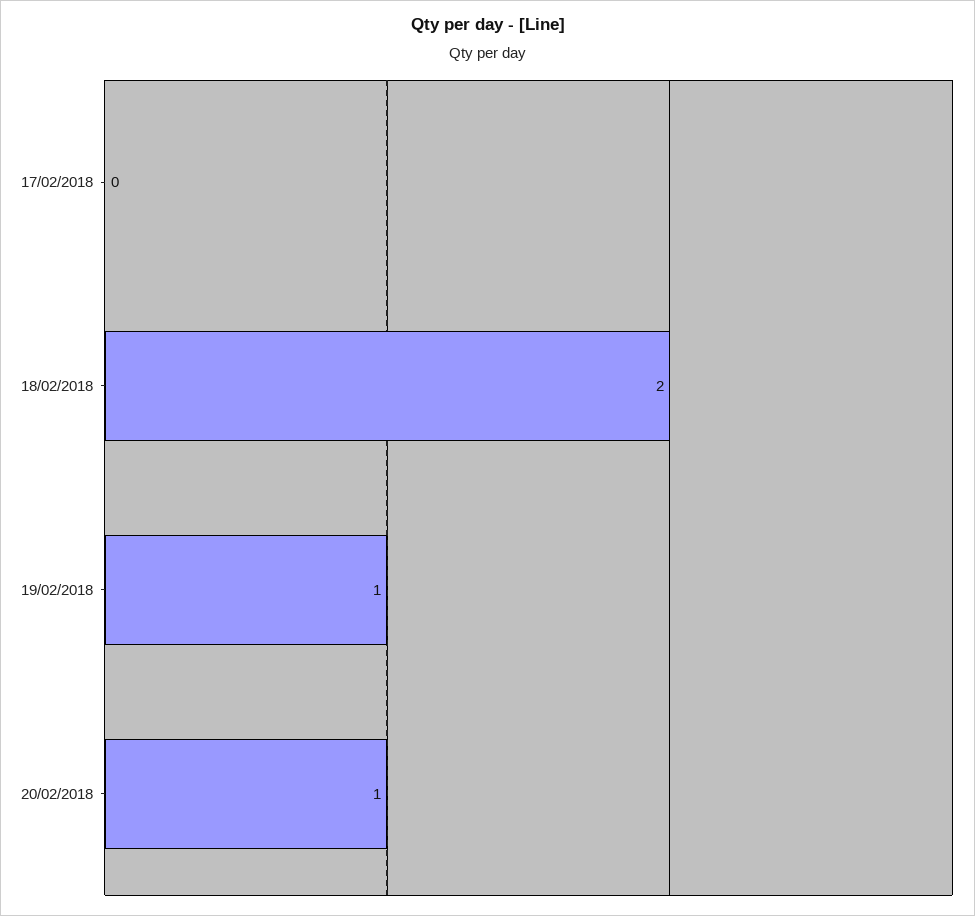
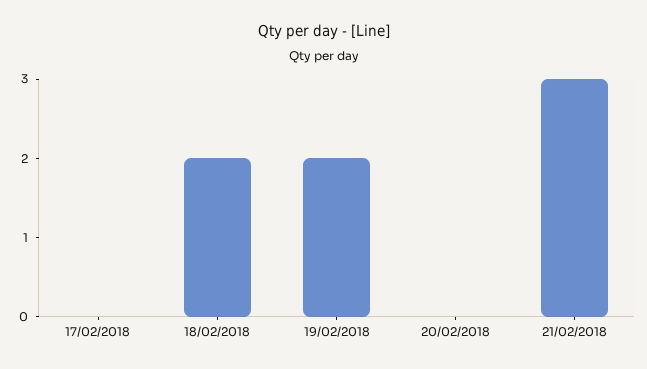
19/02/2018: 1 -> 2
20/02/2018: 1 -> 0
21/02/2018: none -> 3

